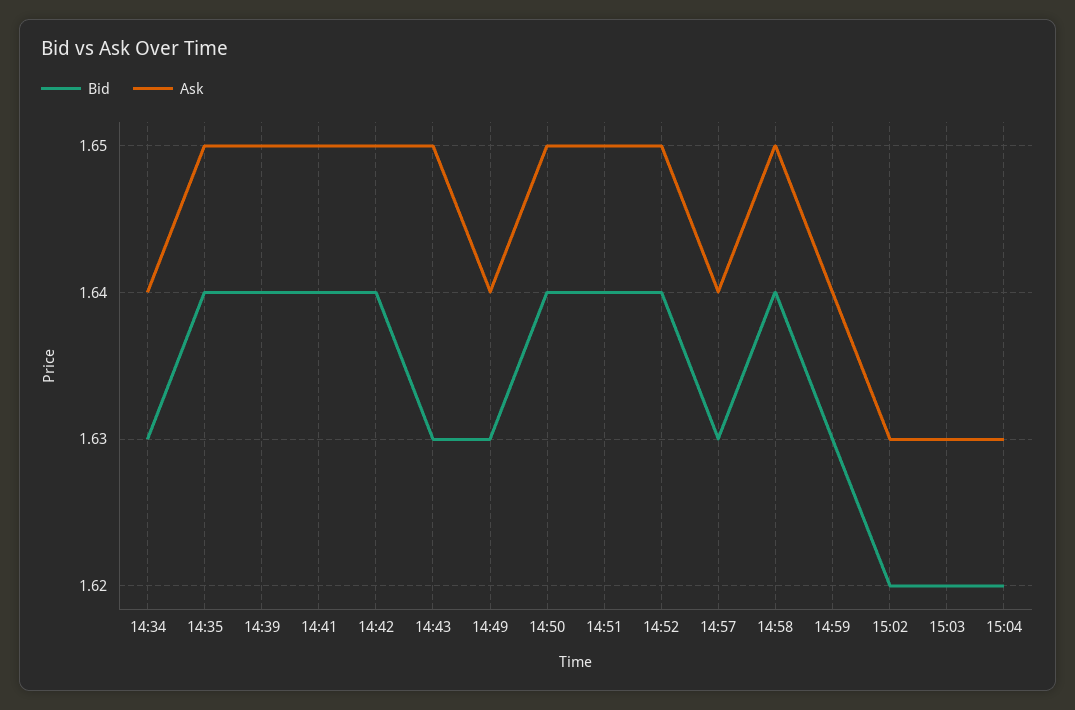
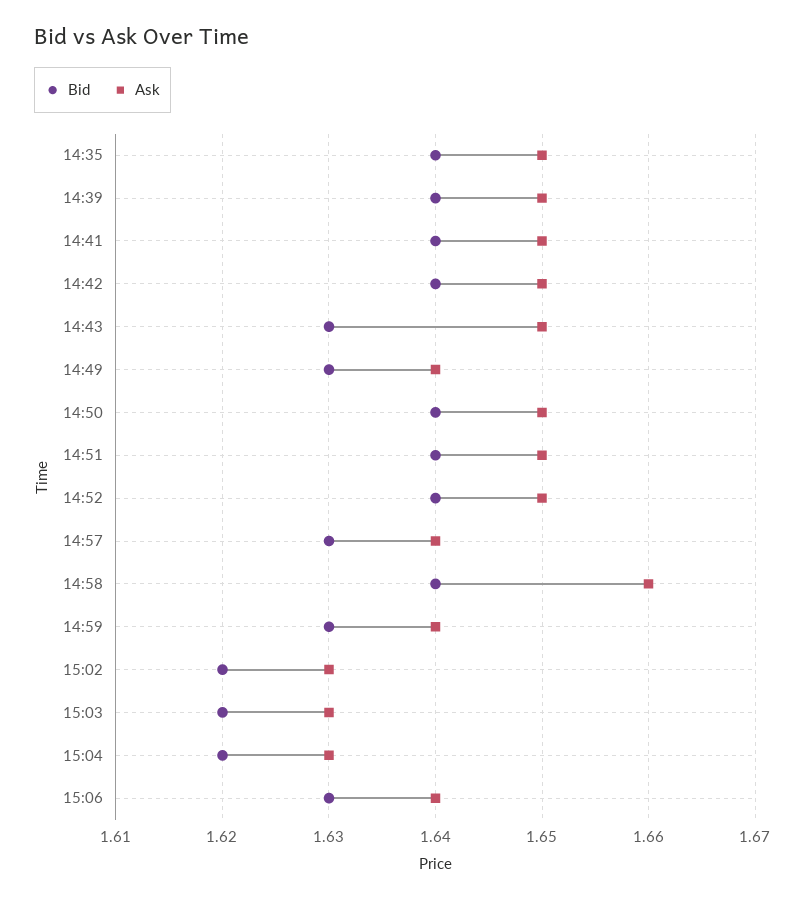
Bid, 14:34: 1.63 -> none
Ask, 14:34: 1.64 -> none
Ask, 14:58: 1.65 -> 1.66
Bid, 15:06: none -> 1.63
Ask, 15:06: none -> 1.64

